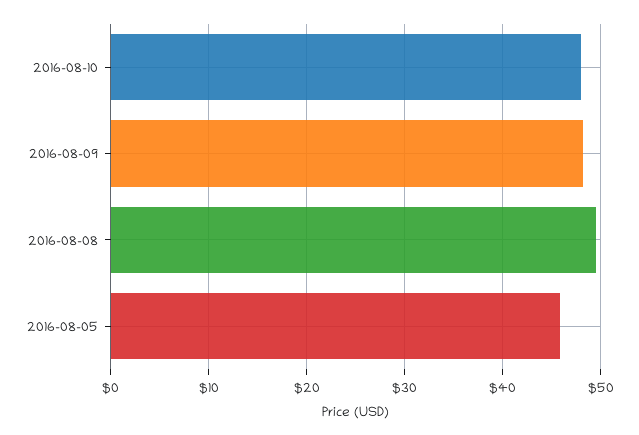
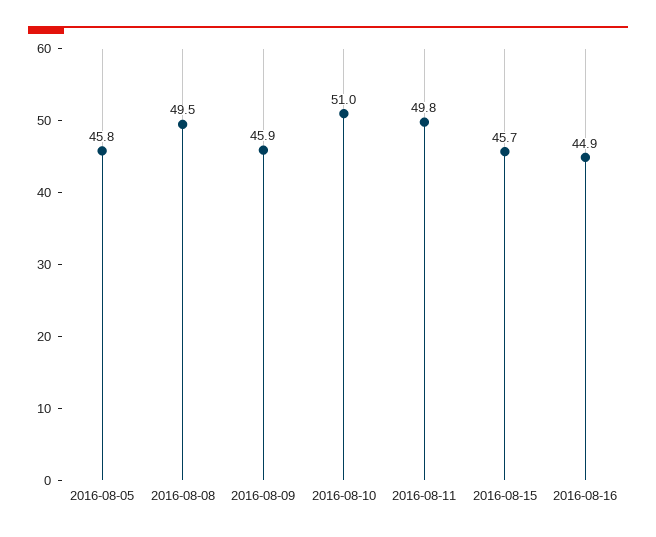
2016-08-10: 48 -> 51
2016-08-09: 48 -> 45.9
2016-08-11: none -> 49.8
2016-08-15: none -> 45.7
2016-08-16: none -> 44.9

